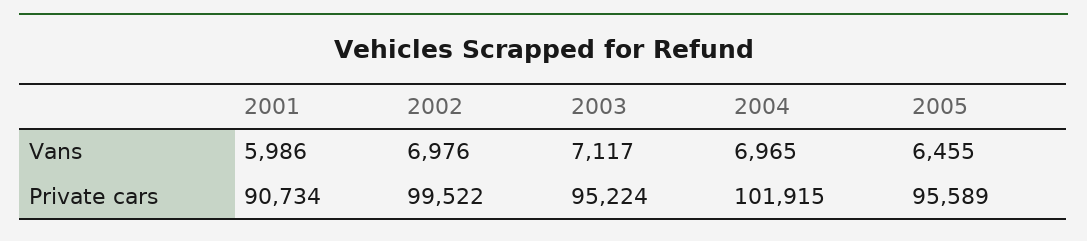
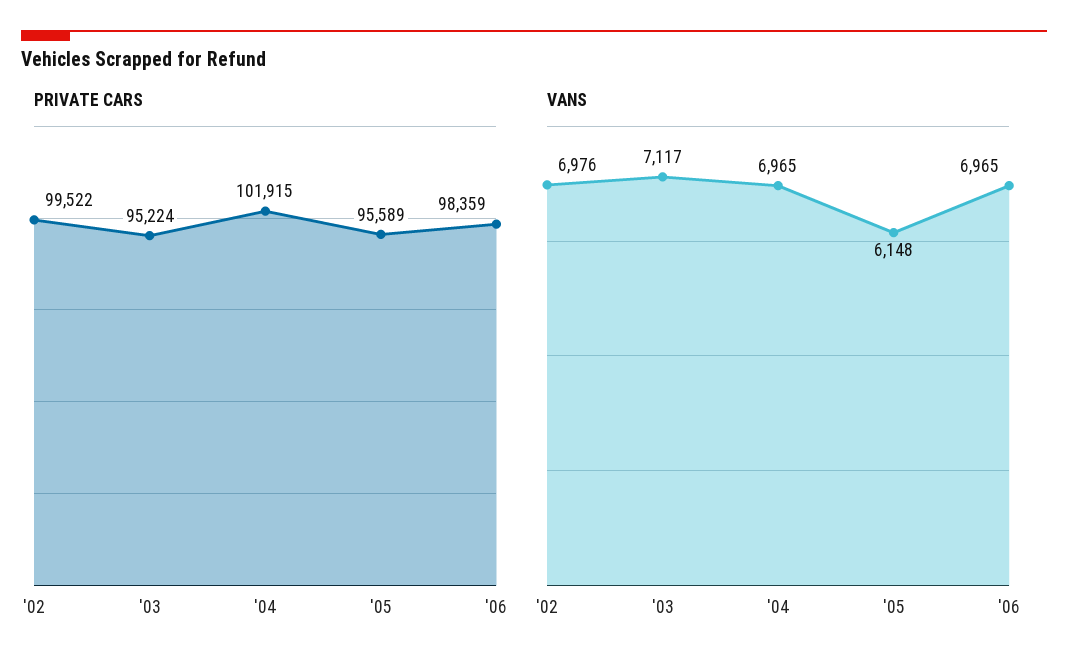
Vans, 2001: 5986 -> none
Vans, 2005: 6455 -> 6148
Private cars, 2001: 90734 -> none
Private cars, '06: none -> 98359
Vans, '06: none -> 6965

